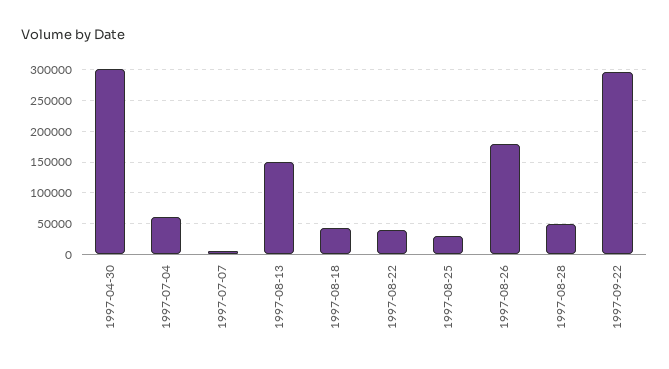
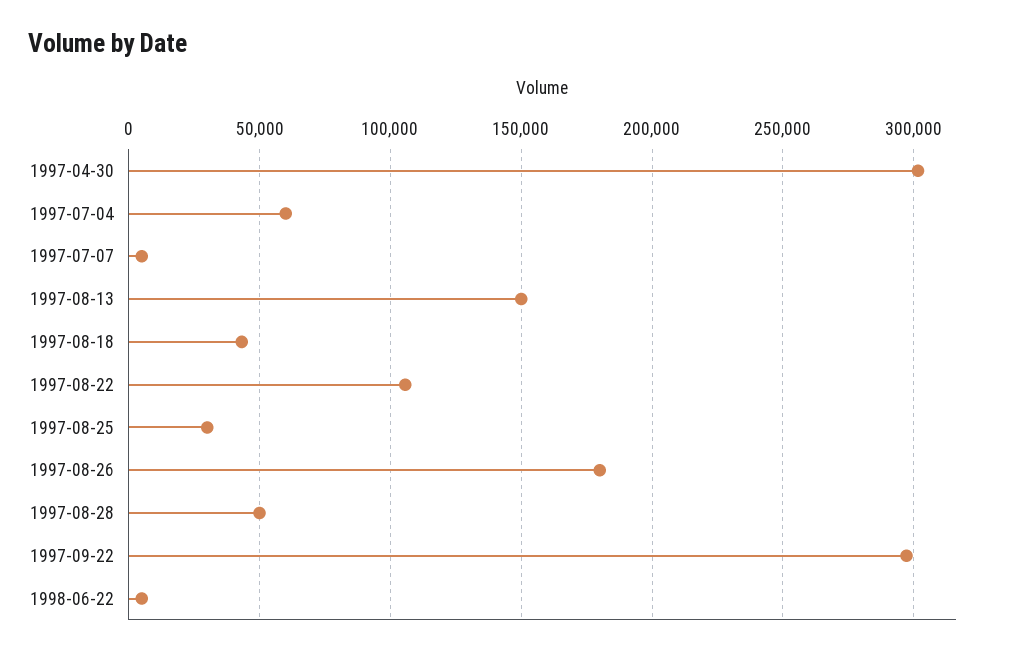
1997-08-22: 40000 -> 105000
1998-06-22: none -> 5000

